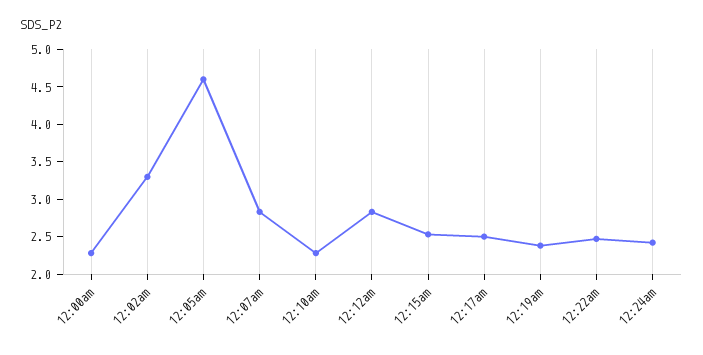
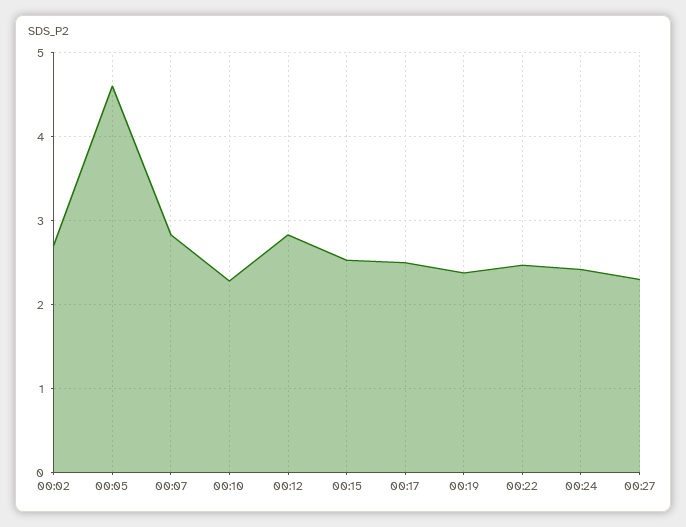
12:00am: 2.25 -> none
12:02am: 3.25 -> 2.7
00:27: none -> 2.3

